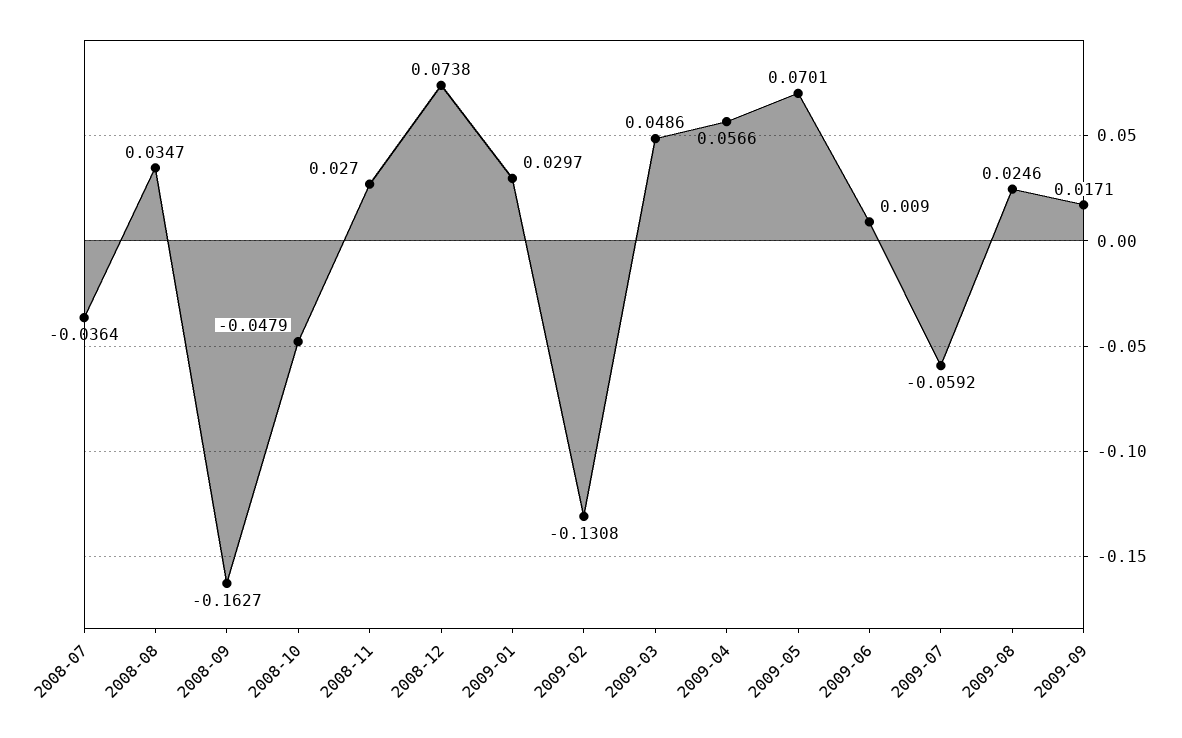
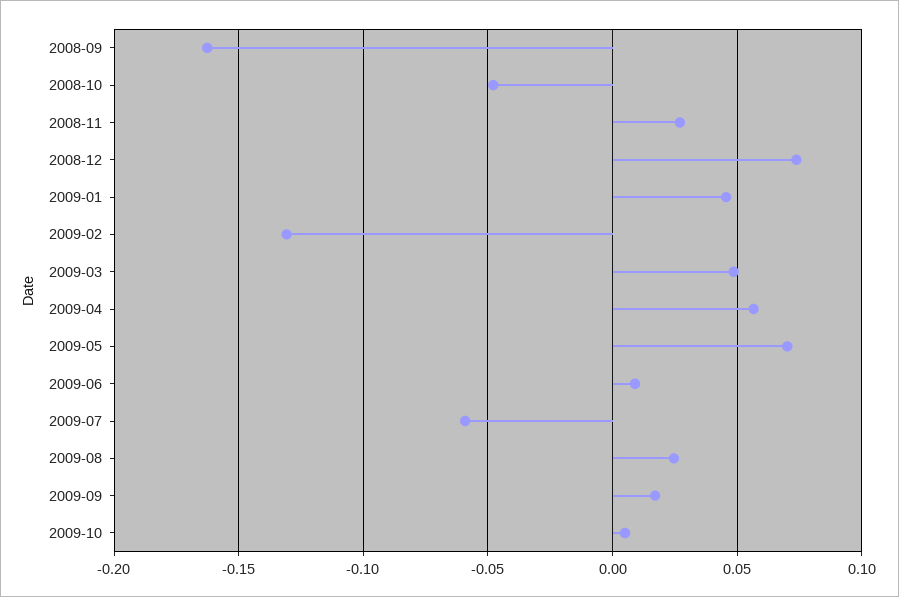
2008-07: -0.0364 -> none
2008-08: 0.0347 -> none
2009-01: 0.0297 -> 0.045
2009-10: none -> 0.005

